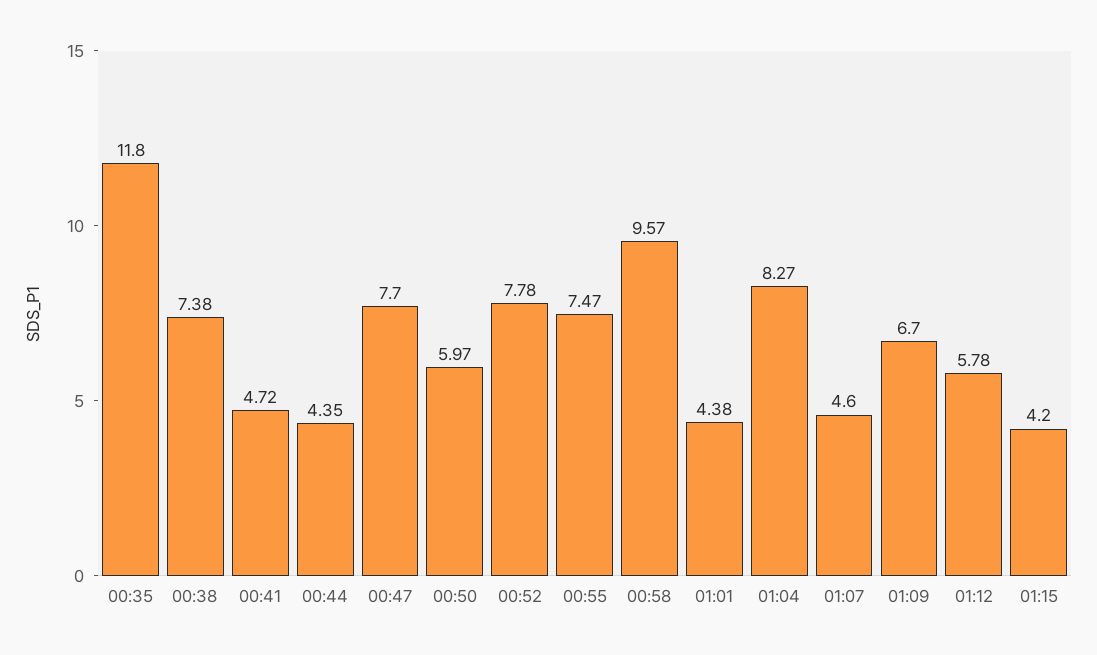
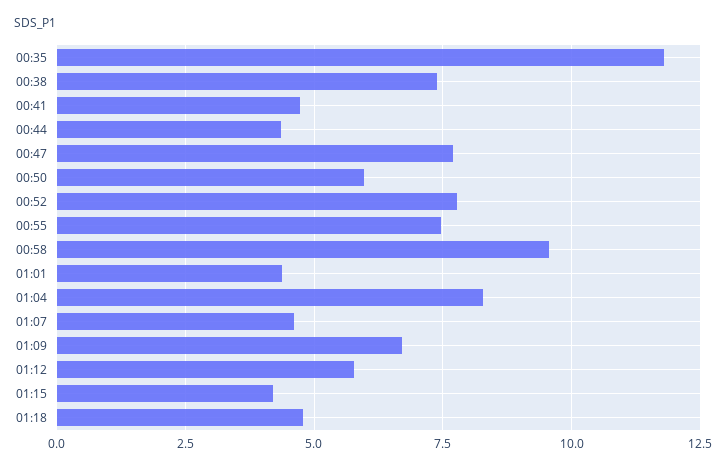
01:18: none -> 4.75

